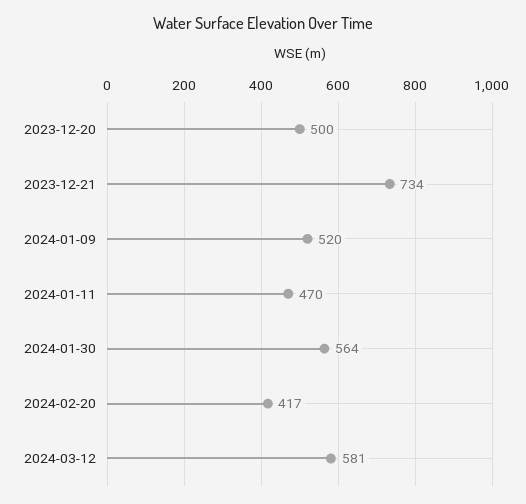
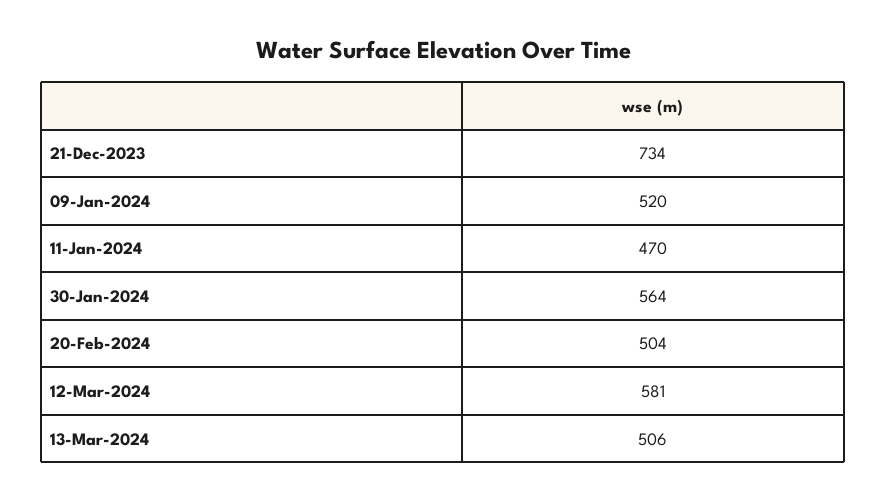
2023-12-20: 500 -> none
2024-02-20: 417 -> 504
13-Mar-2024: none -> 506

